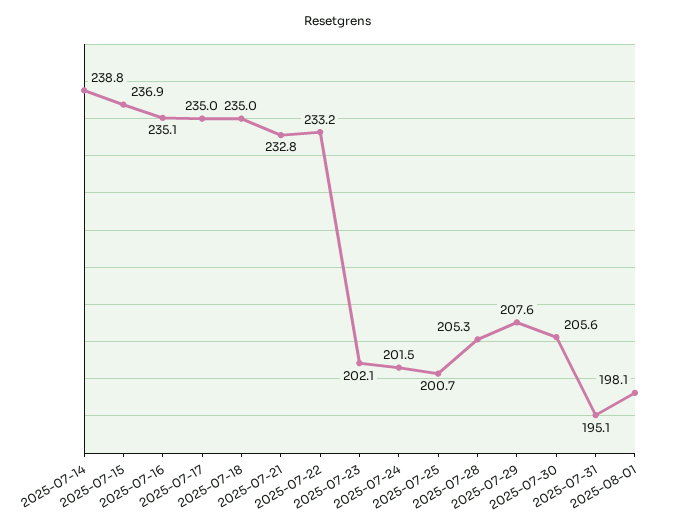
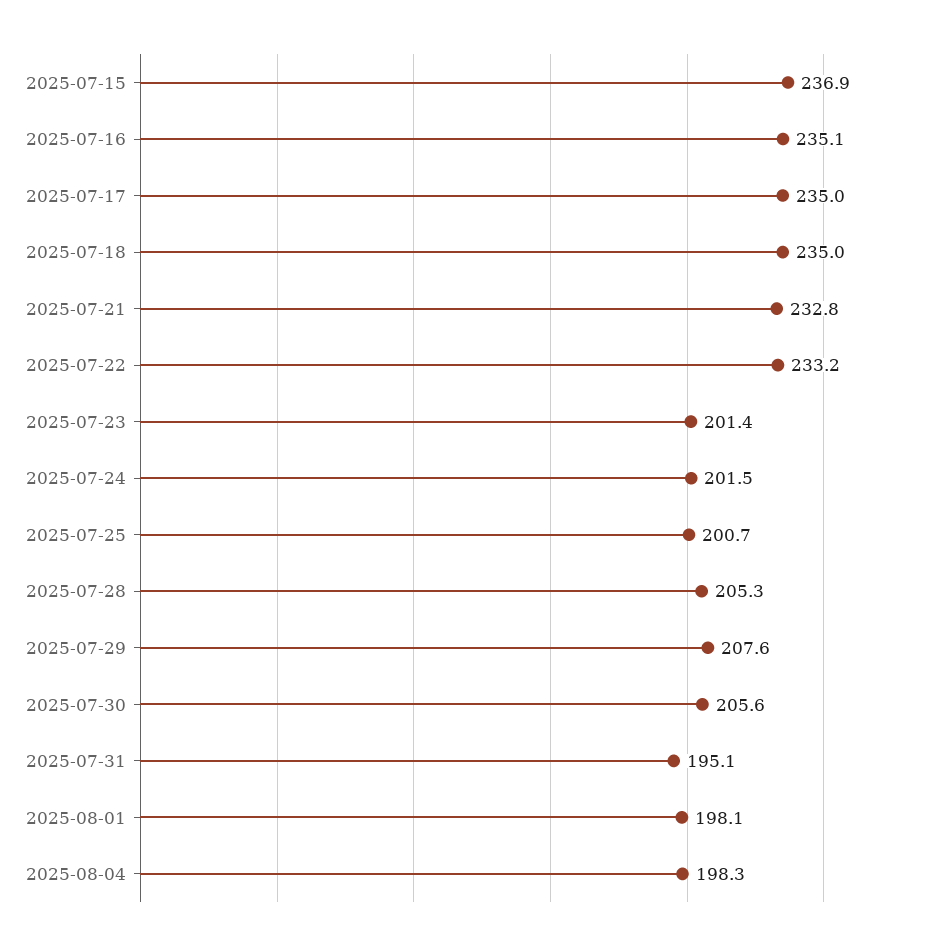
2025-07-14: 238.8 -> none
2025-07-23: 202.1 -> 201.4
2025-08-04: none -> 198.3

